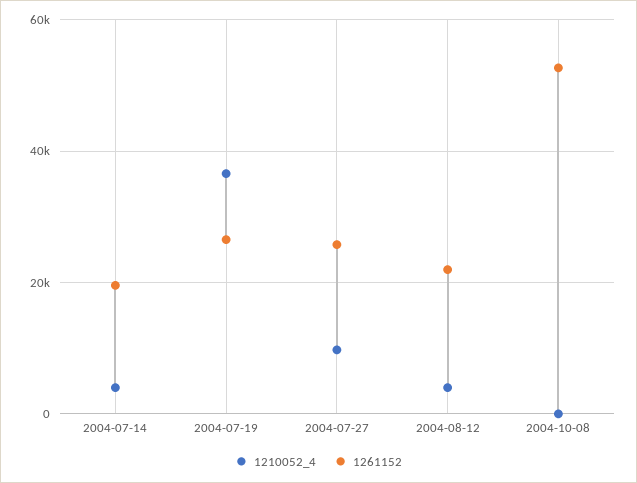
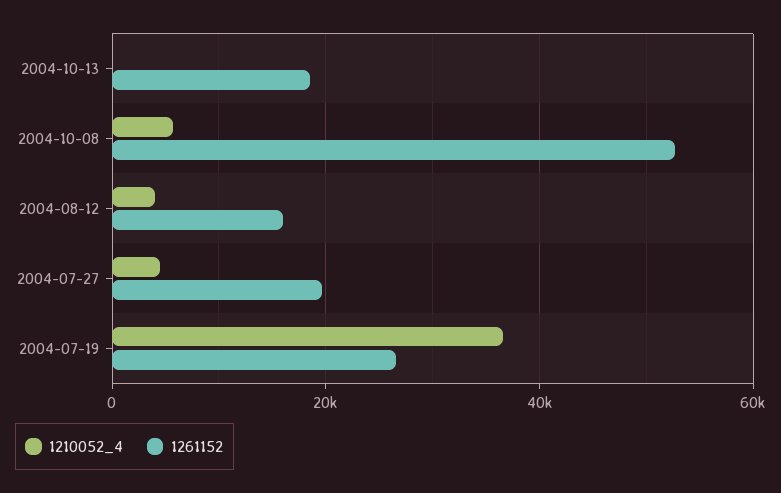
1210052_4, 2004-07-14: 4000 -> none
1261152, 2004-07-14: 20000 -> none
1210052_4, 2004-07-27: 10000 -> 4000
1261152, 2004-07-27: 26000 -> 20000
1261152, 2004-08-12: 22000 -> 16000
1210052_4, 2004-10-08: 0 -> 6000
1210052_4, 2004-10-13: none -> 0
1261152, 2004-10-13: none -> 18000

